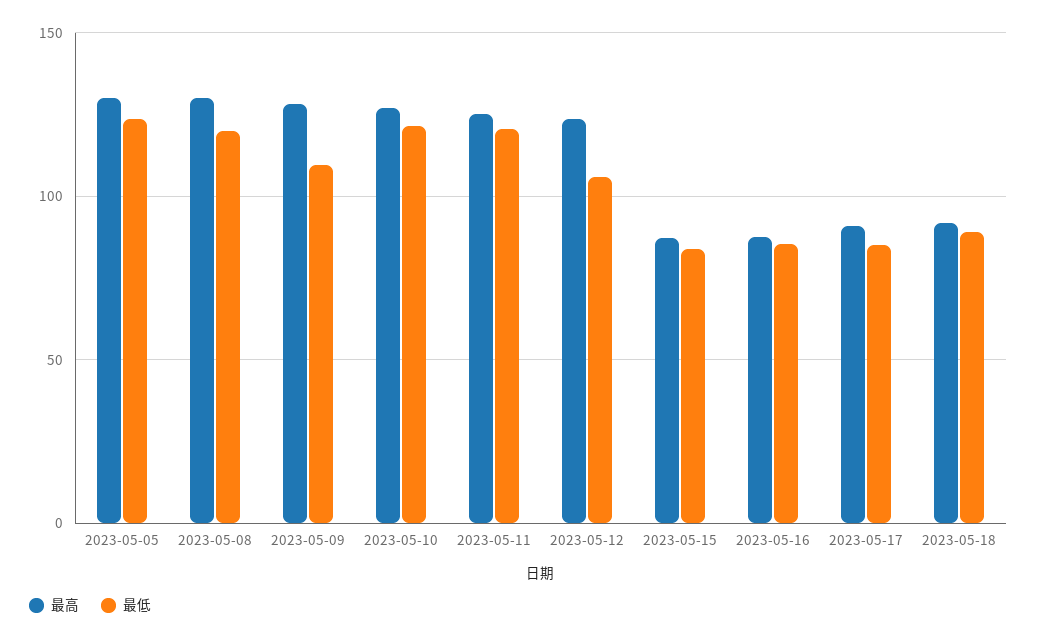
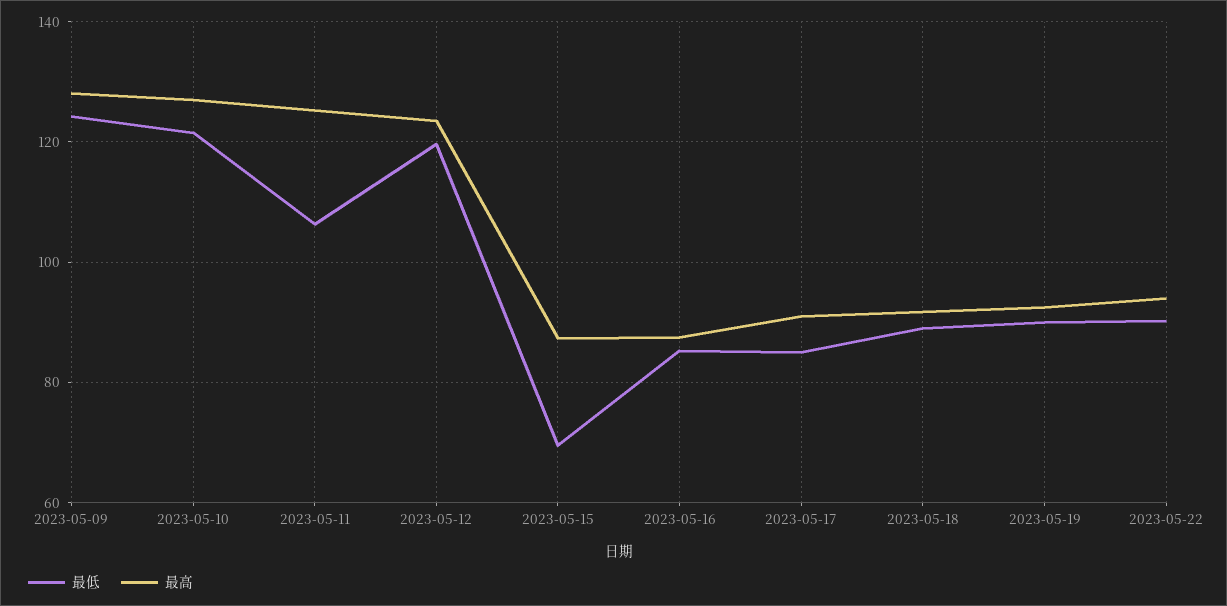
最高, 2023-05-05: 130 -> none
最低, 2023-05-05: 125 -> none
最高, 2023-05-08: 130 -> none
最低, 2023-05-08: 120 -> none
最低, 2023-05-09: 110 -> 124
最低, 2023-05-11: 120 -> 106
最低, 2023-05-12: 105 -> 120
最低, 2023-05-15: 85 -> 70
最低, 2023-05-19: none -> 90
最高, 2023-05-19: none -> 92
最低, 2023-05-22: none -> 90
最高, 2023-05-22: none -> 94

